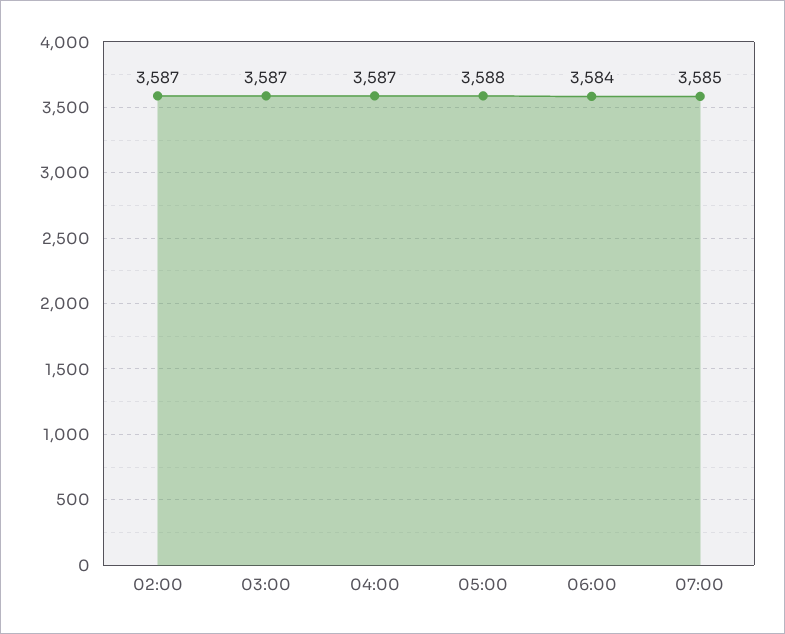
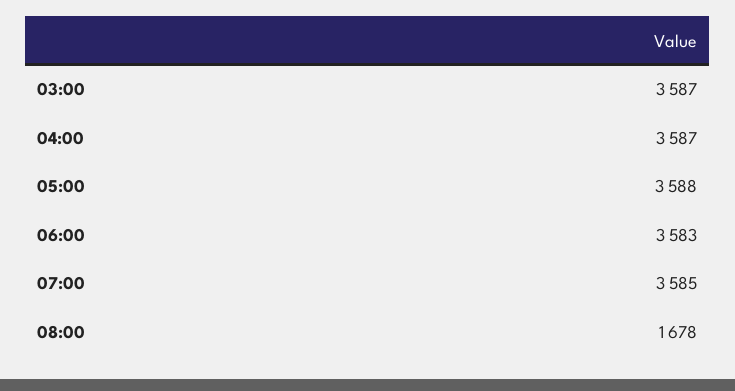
02:00: 3587 -> none
06:00: 3584 -> 3583
08:00: none -> 1678

